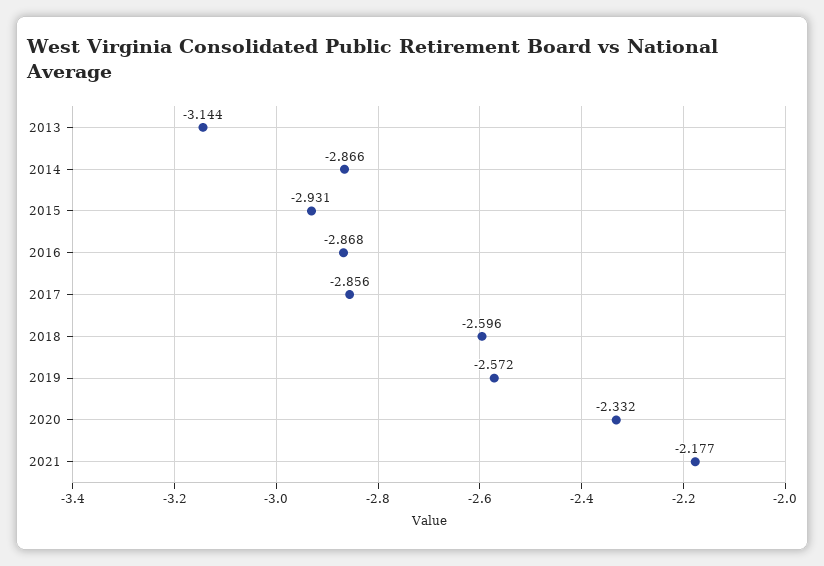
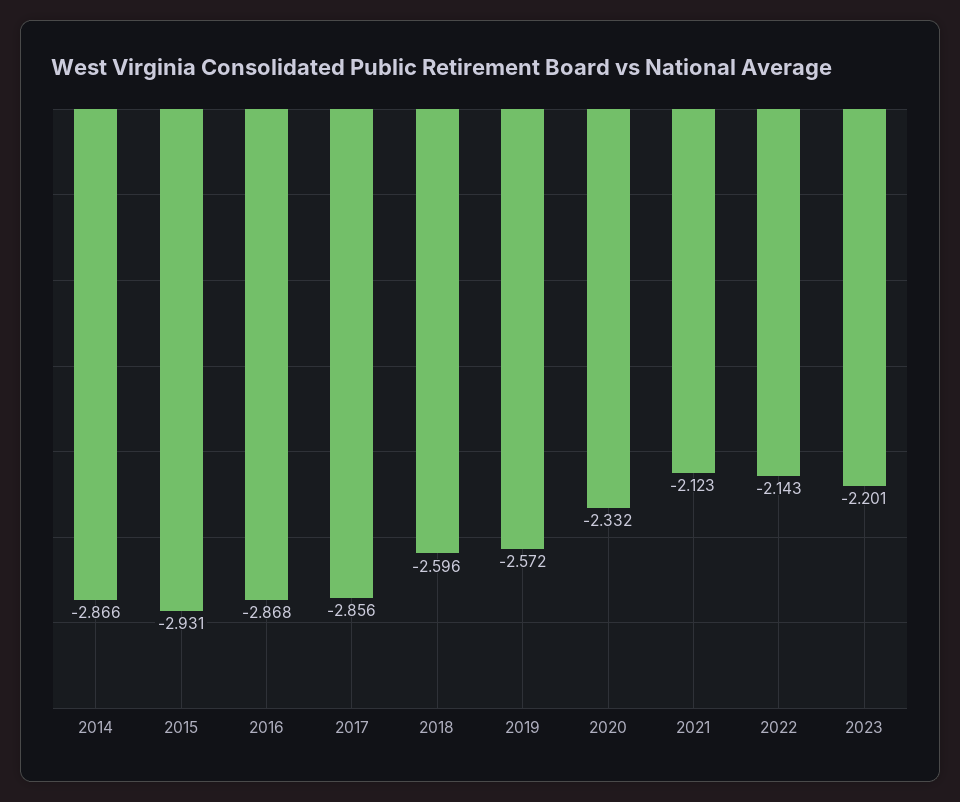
2013: -3.144 -> none
2021: -2.177 -> -2.123
2022: none -> -2.143
2023: none -> -2.201

